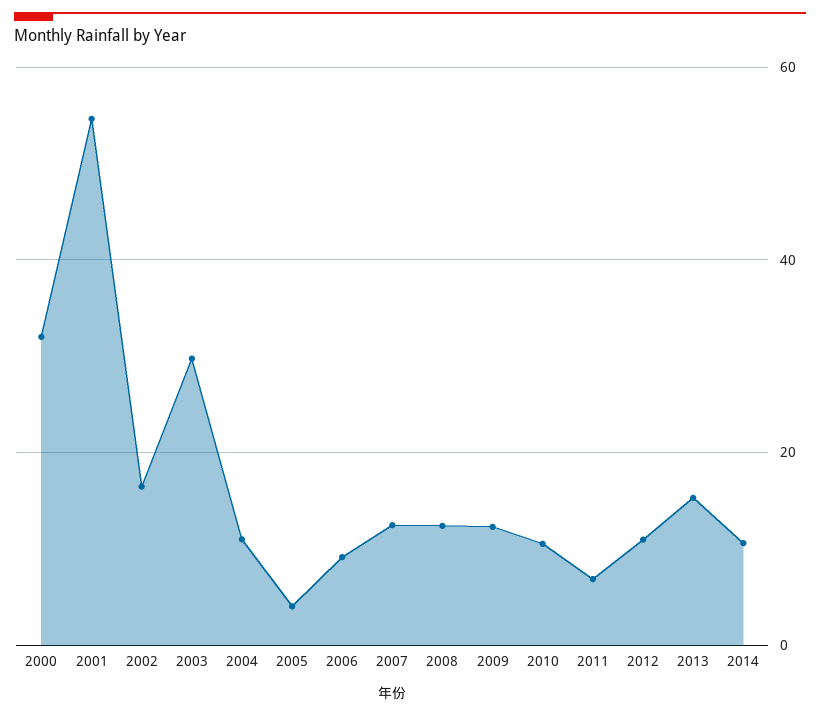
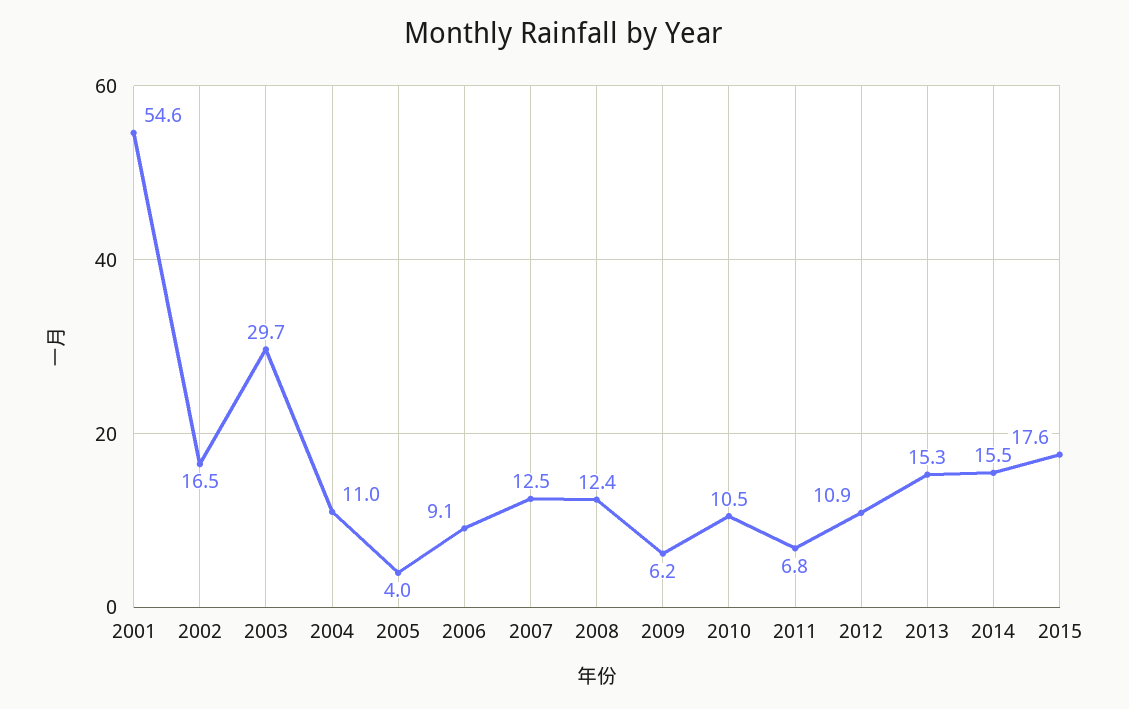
2000: 32 -> none
2009: 12 -> 6.2
2014: 10 -> 15.5
2015: none -> 17.6

